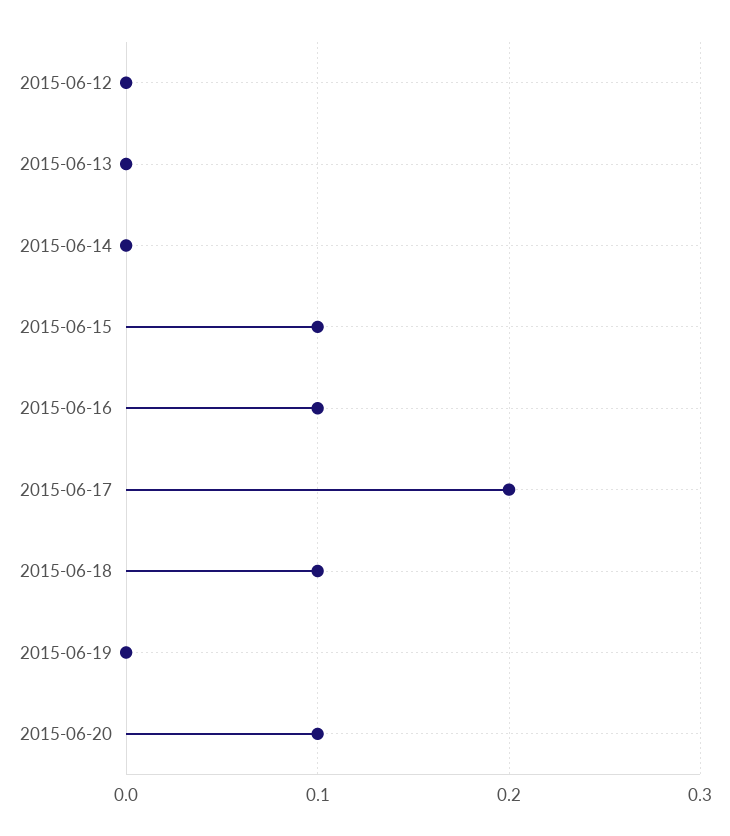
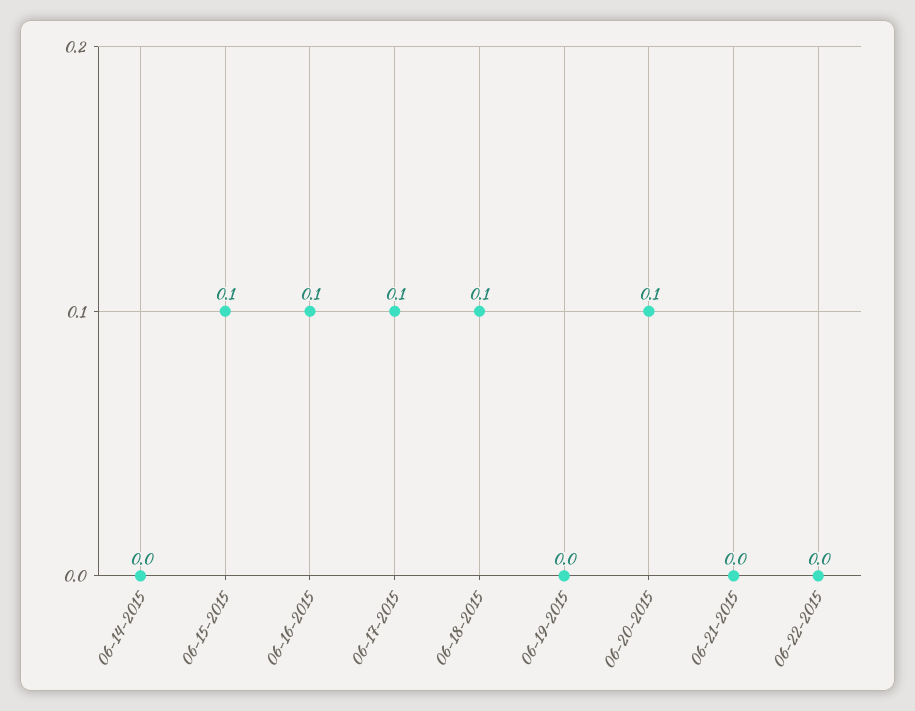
2015-06-12: 0 -> none
2015-06-13: 0 -> none
2015-06-17: 0.2 -> 0.1
06-21-2015: none -> 0
06-22-2015: none -> 0

